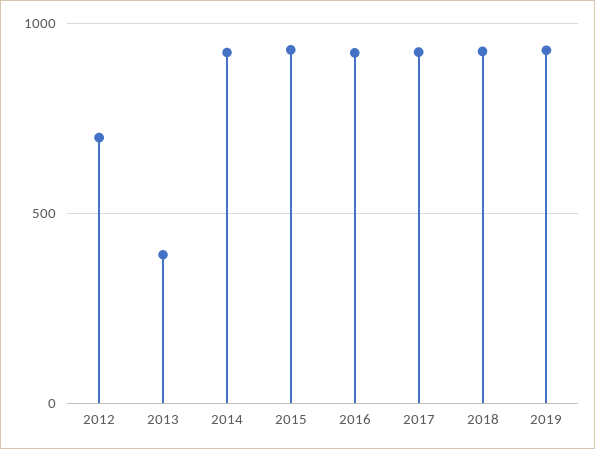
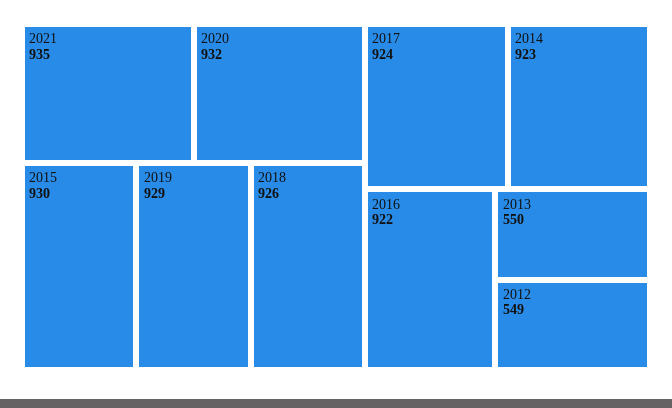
2012: 700 -> 549
2013: 400 -> 550
2021: none -> 935
2020: none -> 932

